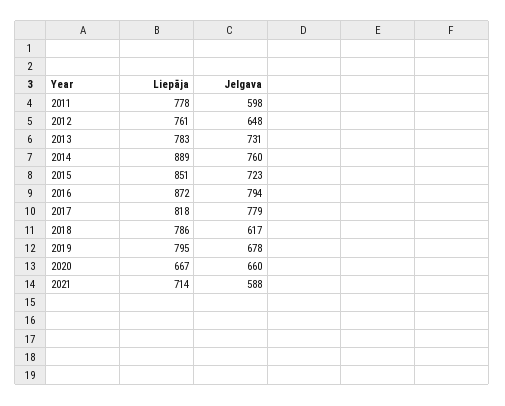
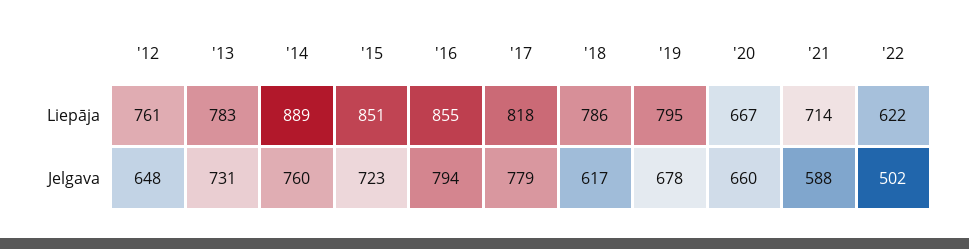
Liepāja, 2011: 778 -> none
Jelgava, 2011: 598 -> none
Liepāja, 2016: 872 -> 855
Liepāja, '22: none -> 622
Jelgava, '22: none -> 502

